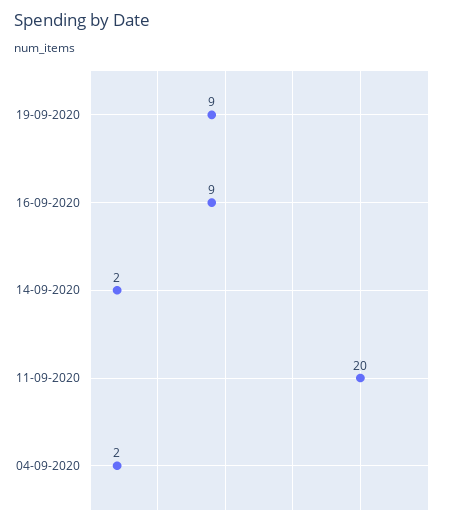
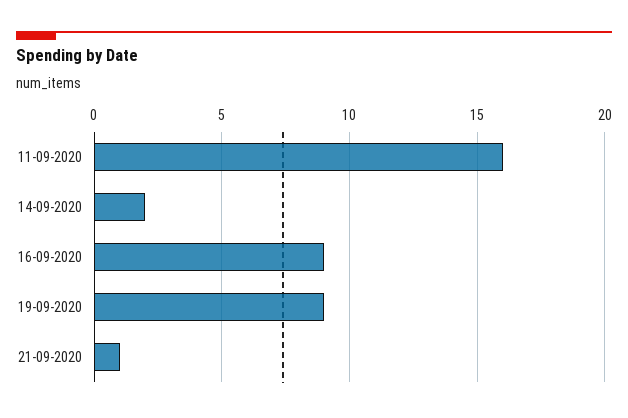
11-09-2020: 20 -> 16
04-09-2020: 2 -> none
21-09-2020: none -> 1

